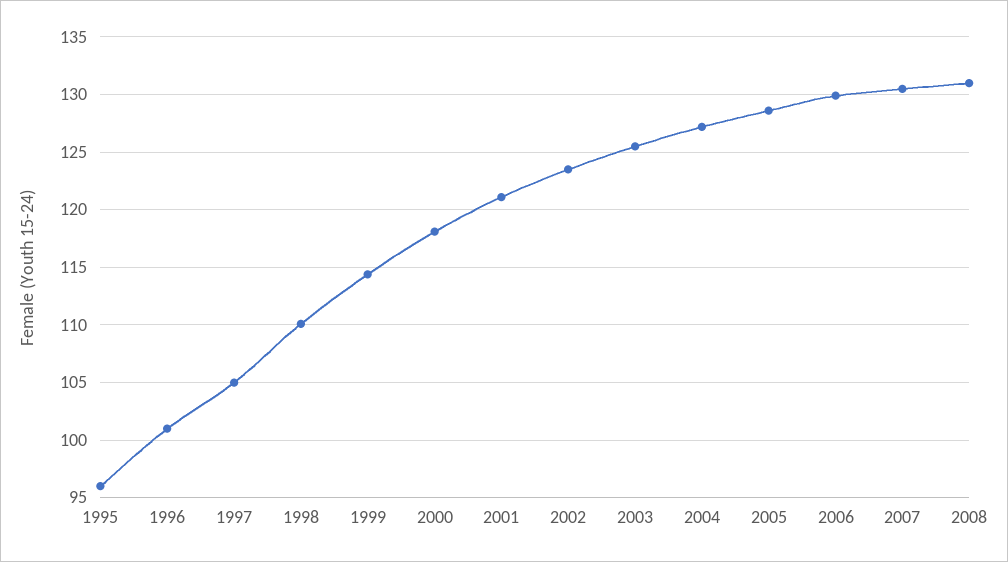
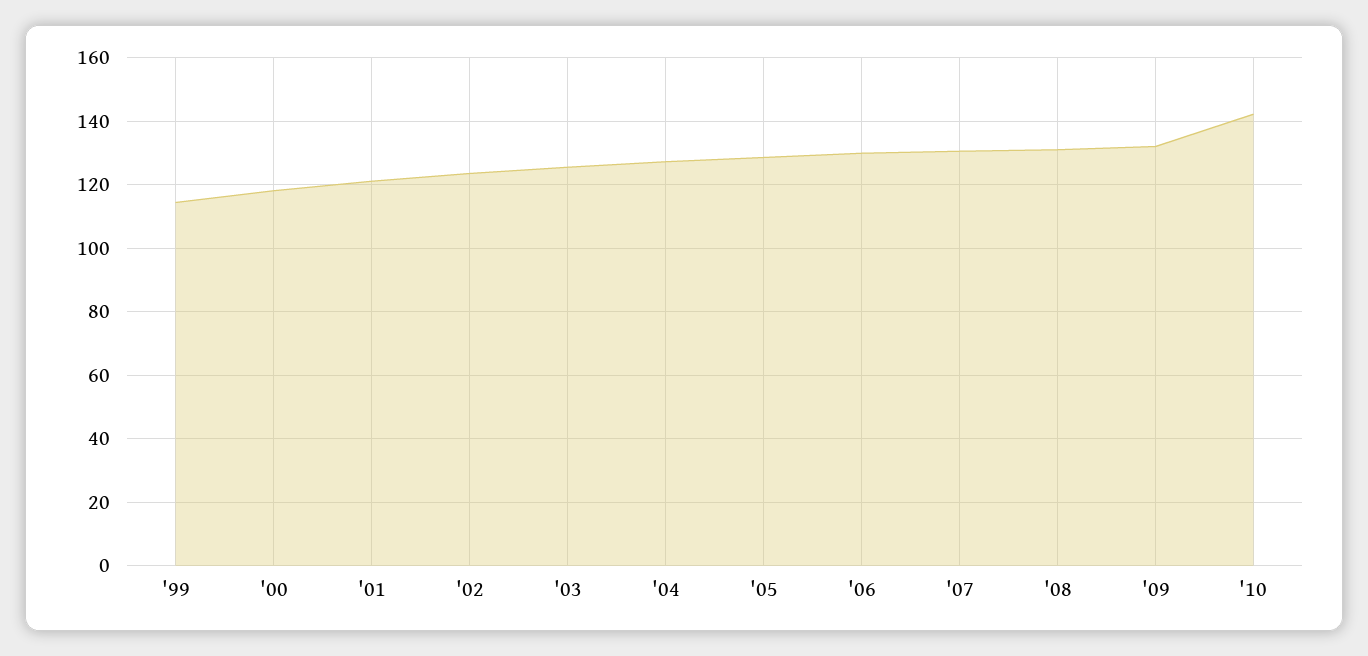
1995: 96 -> none
1996: 101 -> none
1997: 105 -> none
1998: 110 -> none
'09: none -> 132
'10: none -> 142

